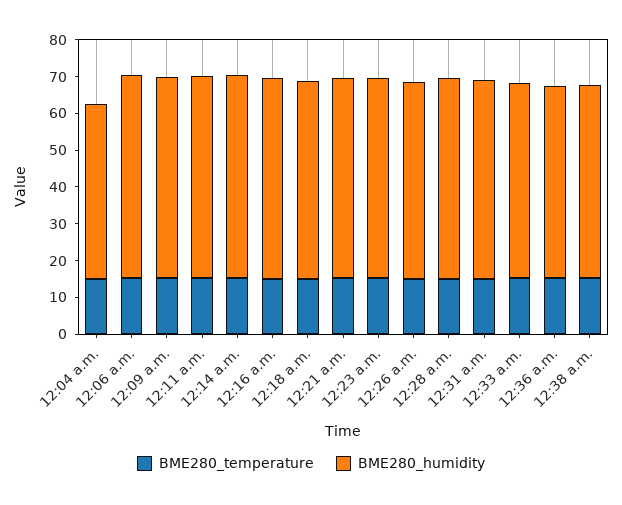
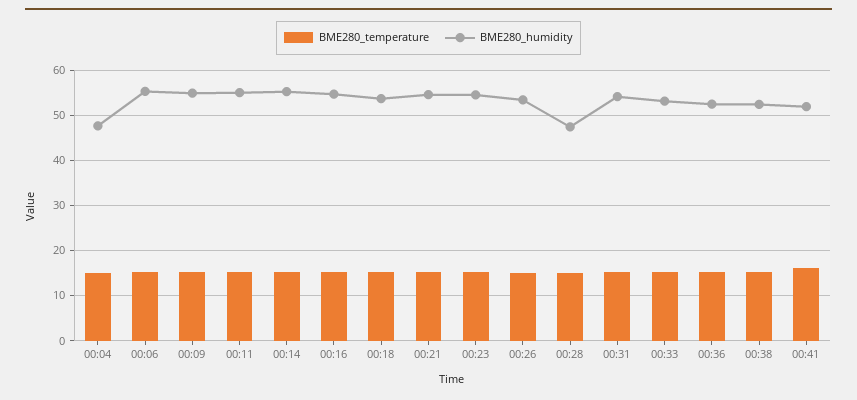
BME280_humidity, 12:28 a.m.: 55 -> 48
BME280_temperature, 00:41: none -> 16
BME280_humidity, 00:41: none -> 52

